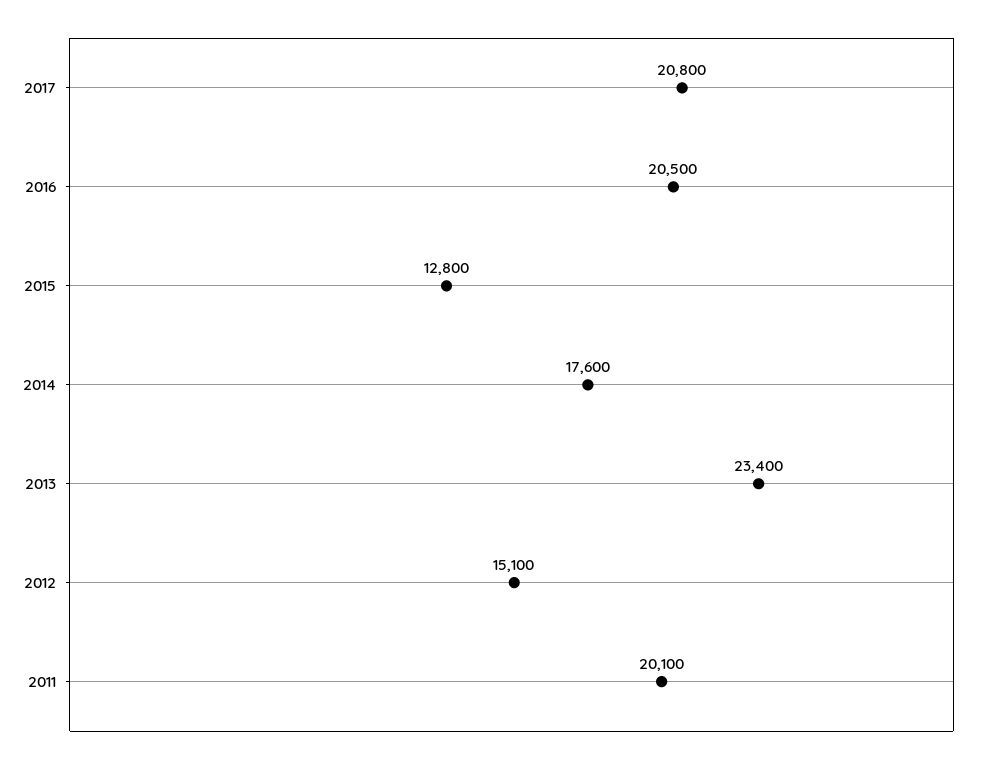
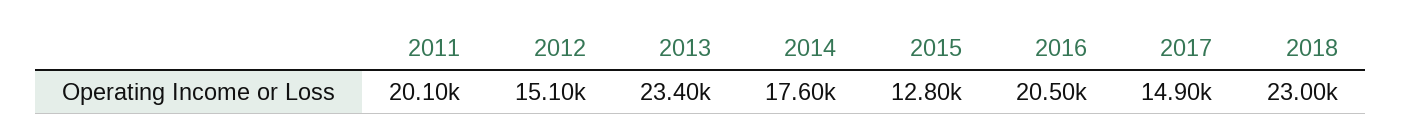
2017: 20800 -> 14900
2018: none -> 23000

